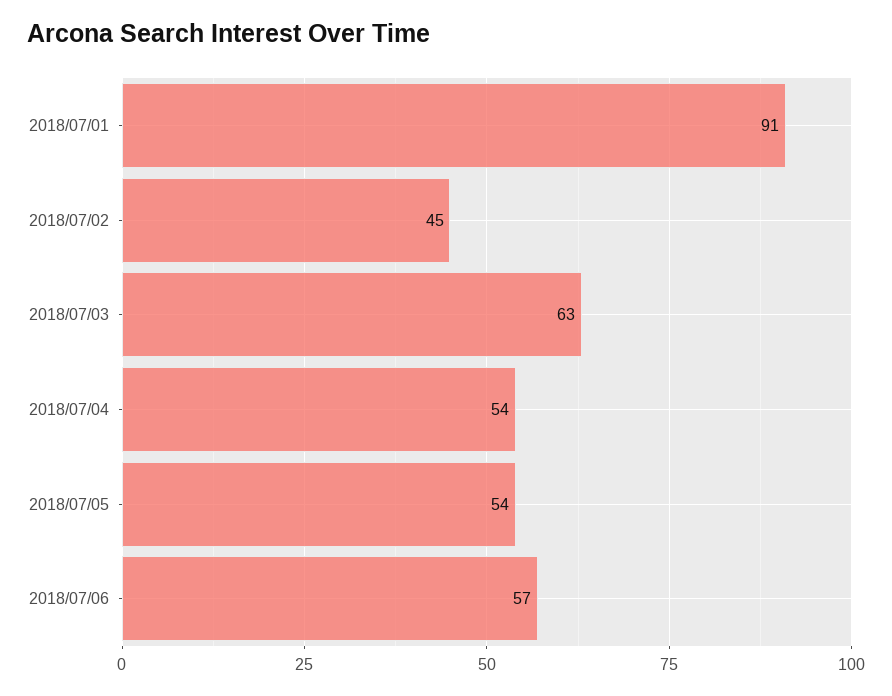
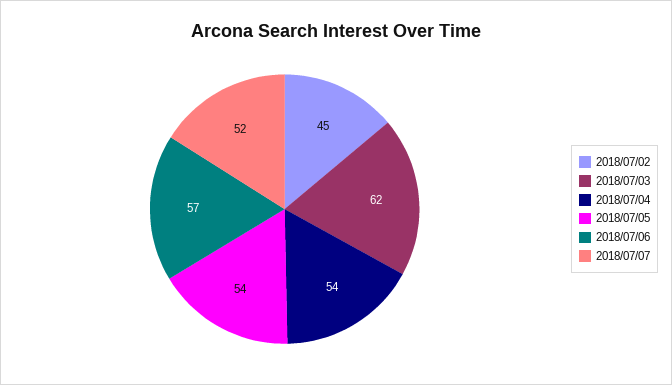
2018/07/01: 91 -> none
2018/07/03: 63 -> 62
2018/07/07: none -> 52

